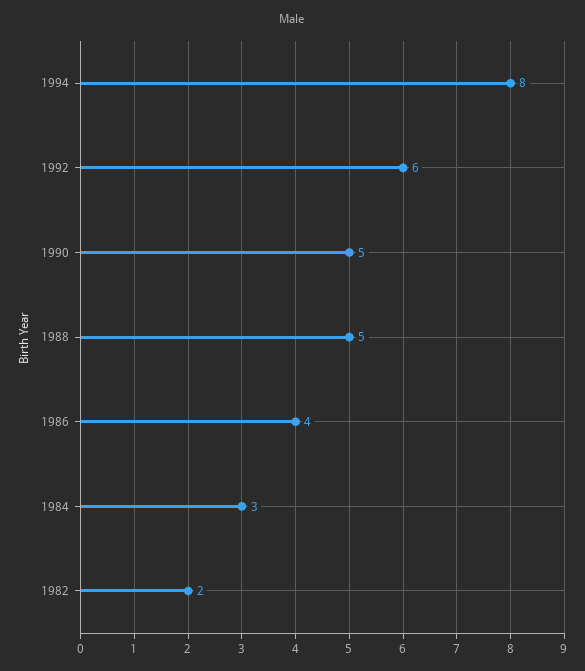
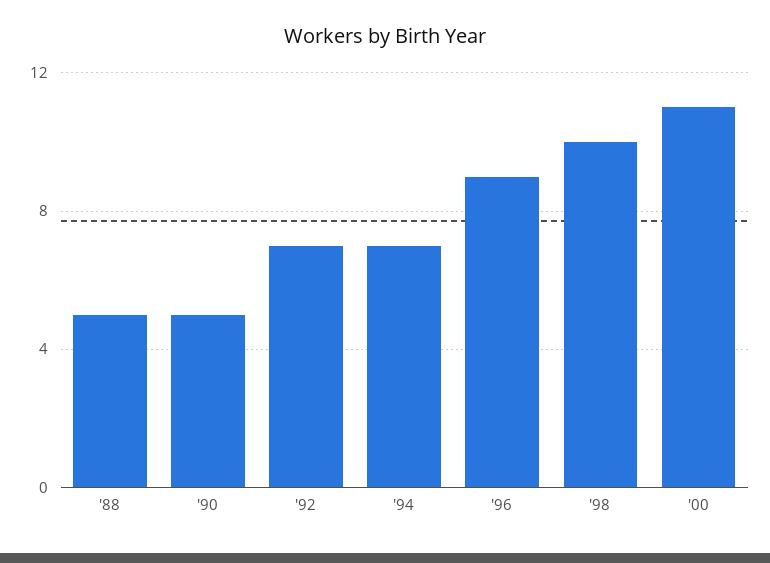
1994: 8 -> 7
1992: 6 -> 7
1986: 4 -> none
1984: 3 -> none
1982: 2 -> none
'96: none -> 9
'98: none -> 10
'00: none -> 11

